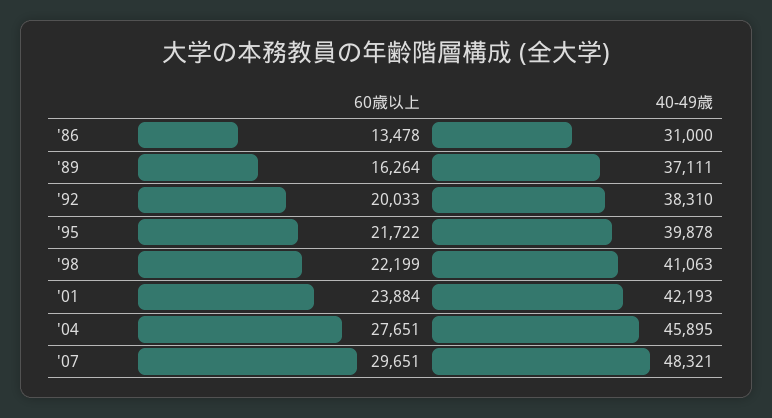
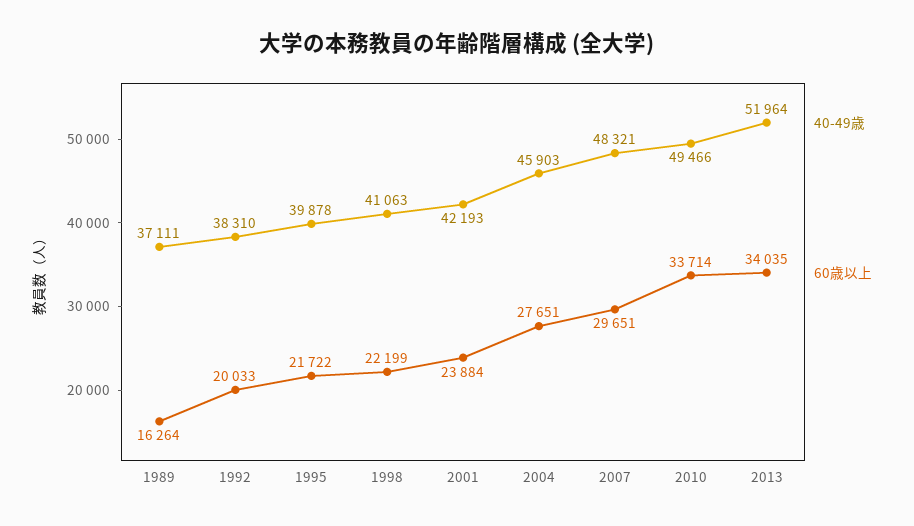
60歳以上, '86: 13478 -> none
40-49歳, '86: 31000 -> none
40-49歳, '04: 45895 -> 45903
40-49歳, 2010: none -> 49466
60歳以上, 2010: none -> 33714
40-49歳, 2013: none -> 51964
60歳以上, 2013: none -> 34035

